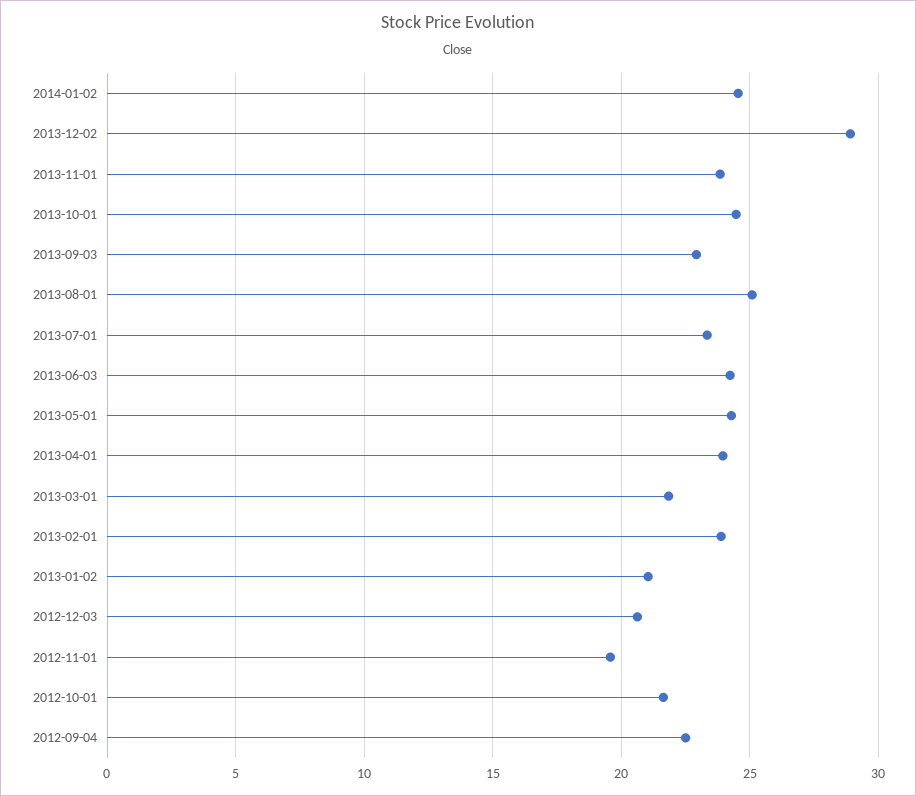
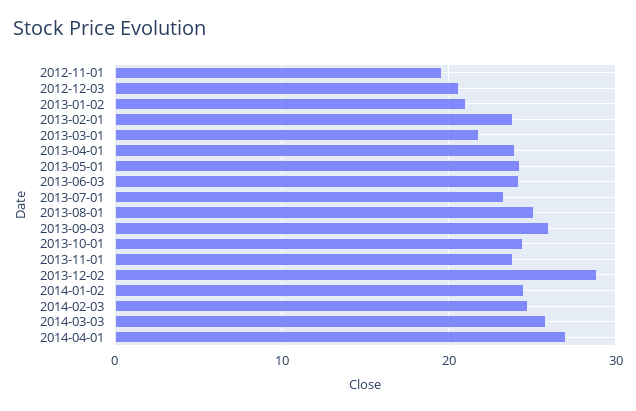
2013-09-03: 23 -> 26
2012-10-01: 21.5 -> none
2012-09-04: 22.5 -> none
2014-02-03: none -> 25
2014-03-03: none -> 26
2014-04-01: none -> 27

